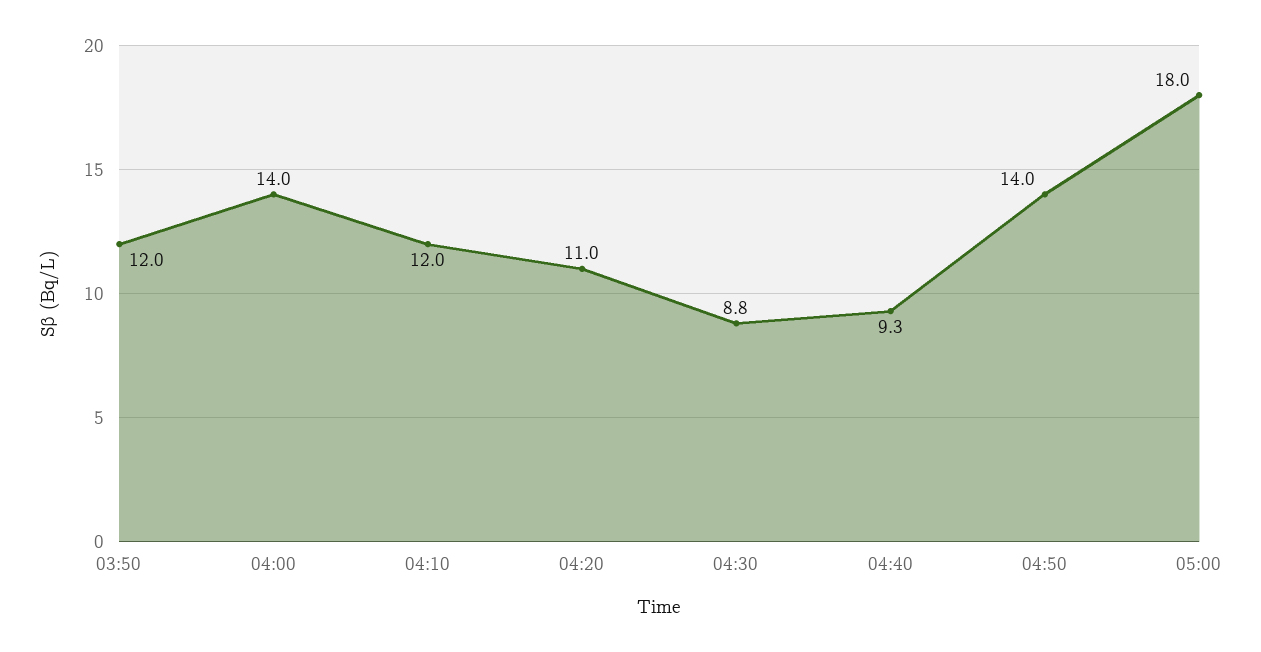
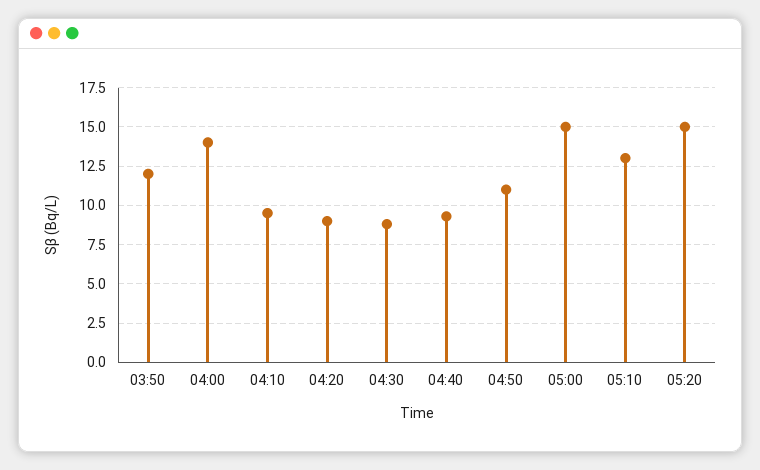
04:10: 12 -> 9.5
04:20: 11 -> 9
04:50: 14 -> 11
05:00: 18 -> 15
05:10: none -> 13
05:20: none -> 15

